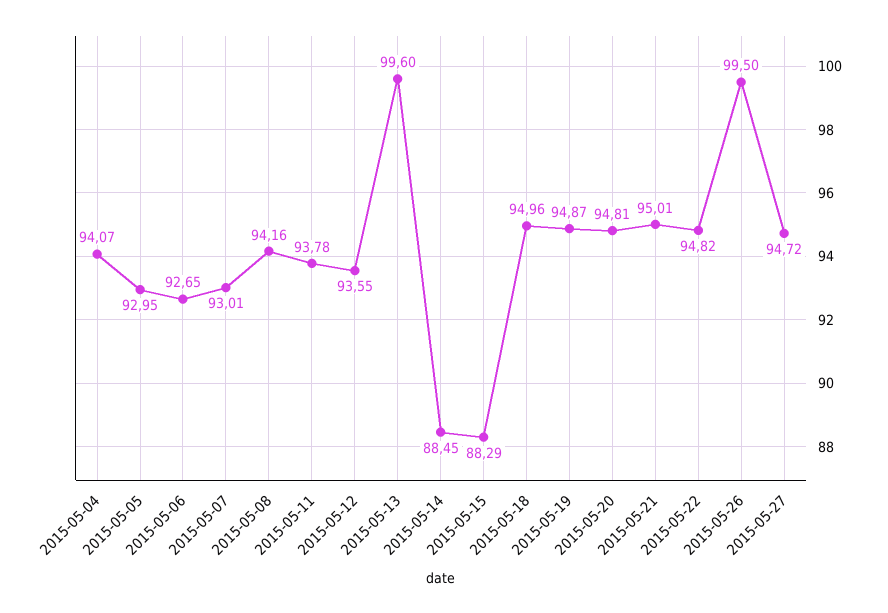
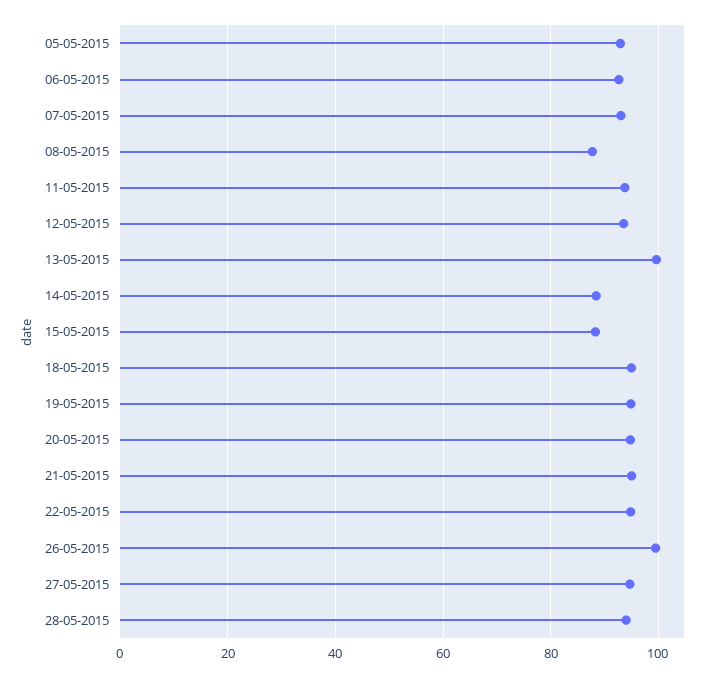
2015-05-04: 94.07 -> none
2015-05-08: 94.16 -> 88
28-05-2015: none -> 94

